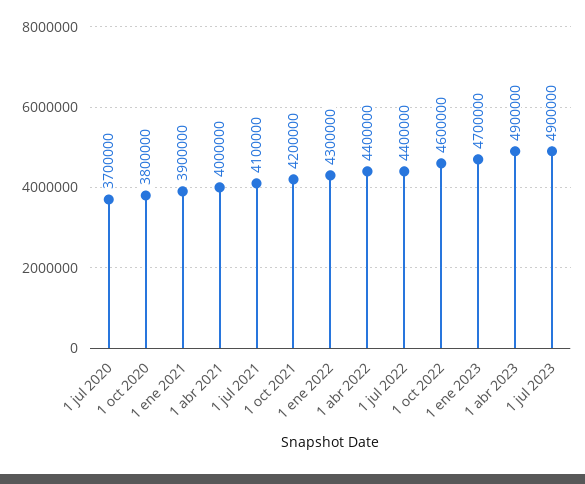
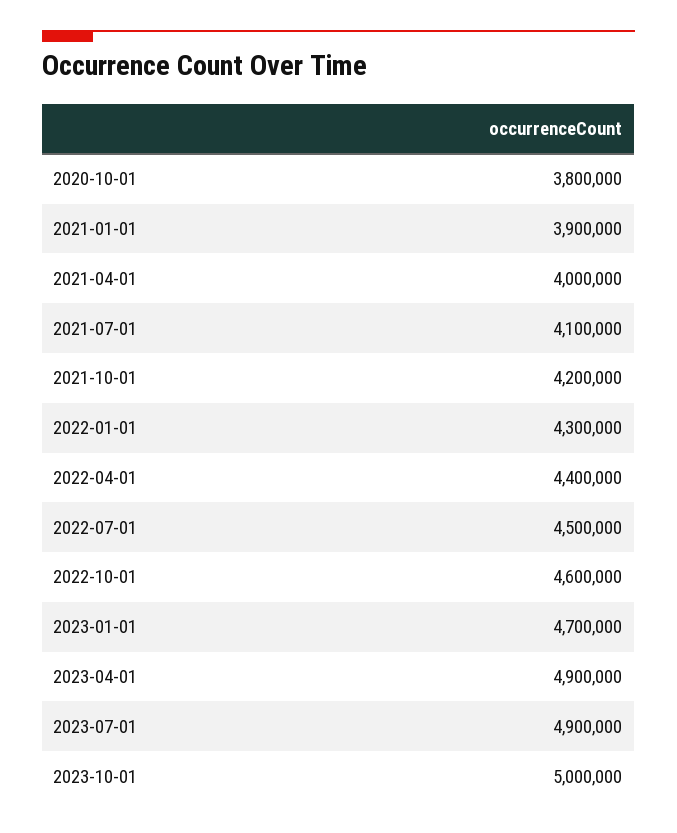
1 jul 2020: 3700000 -> none
1 jul 2022: 4400000 -> 4500000
2023-10-01: none -> 5000000

